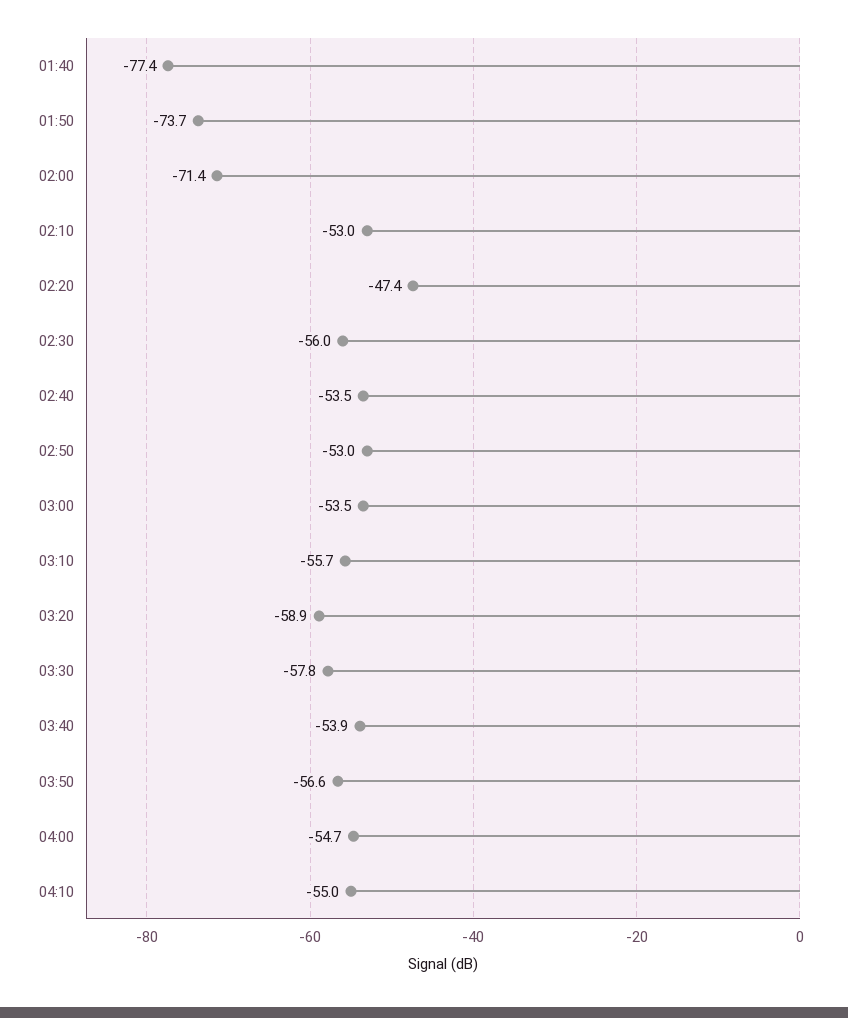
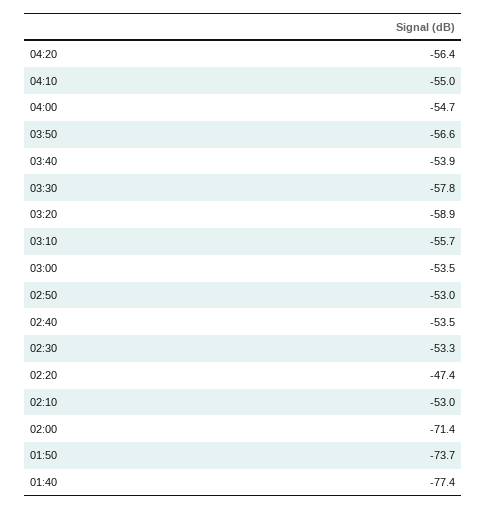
02:30: -56 -> -53.3
04:20: none -> -56.4

